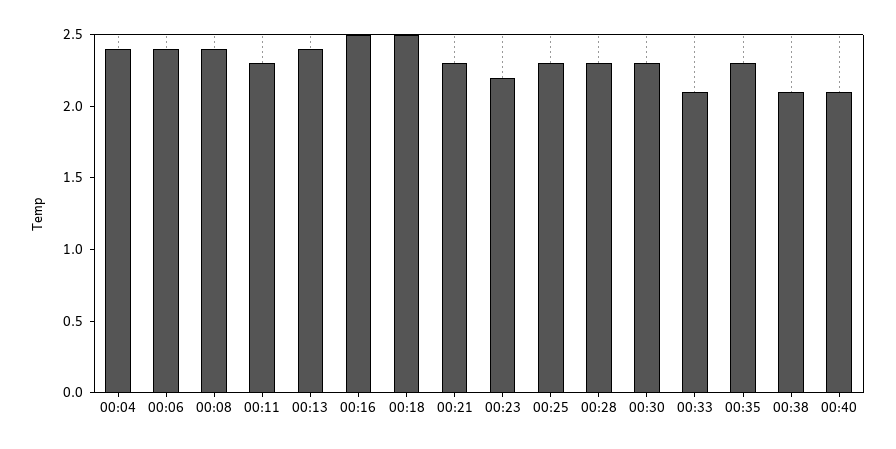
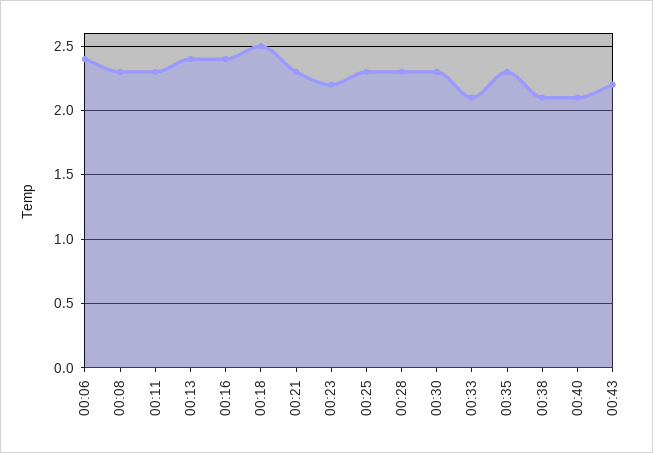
00:04: 2.4 -> none
00:08: 2.4 -> 2.3
00:16: 2.5 -> 2.4
00:43: none -> 2.2

